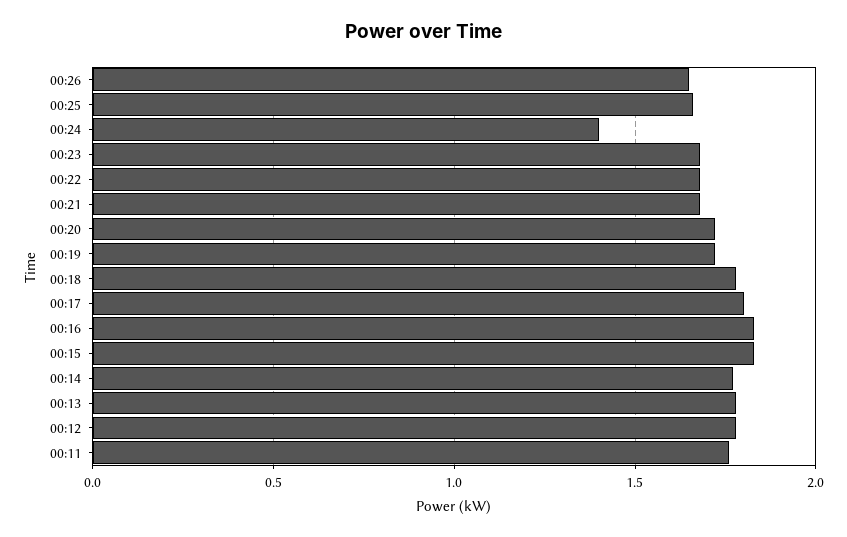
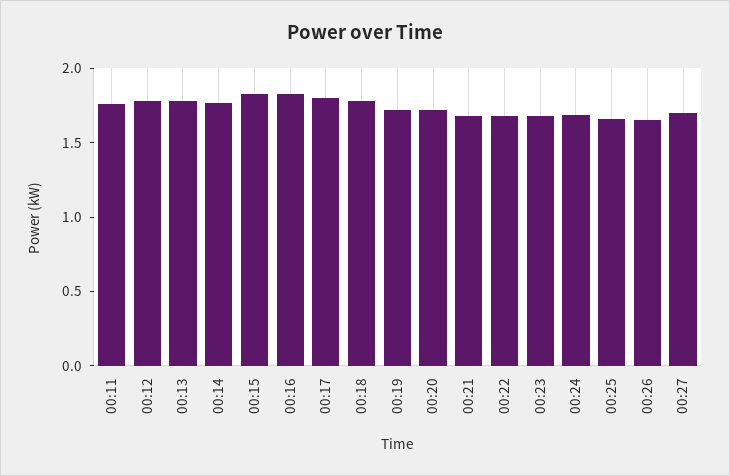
00:24: 1.4 -> 1.7
00:27: none -> 1.7

